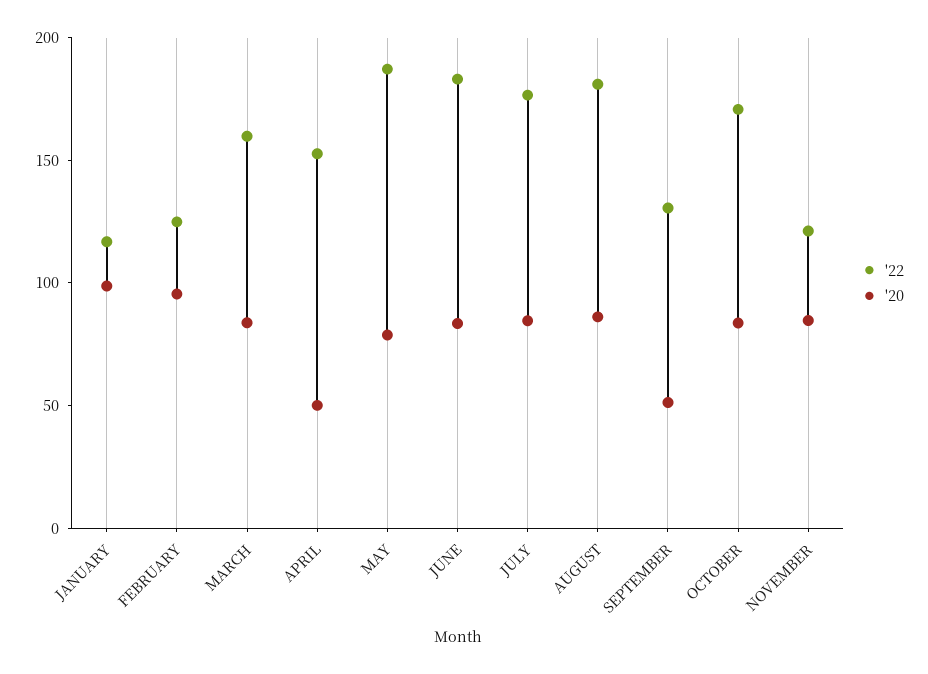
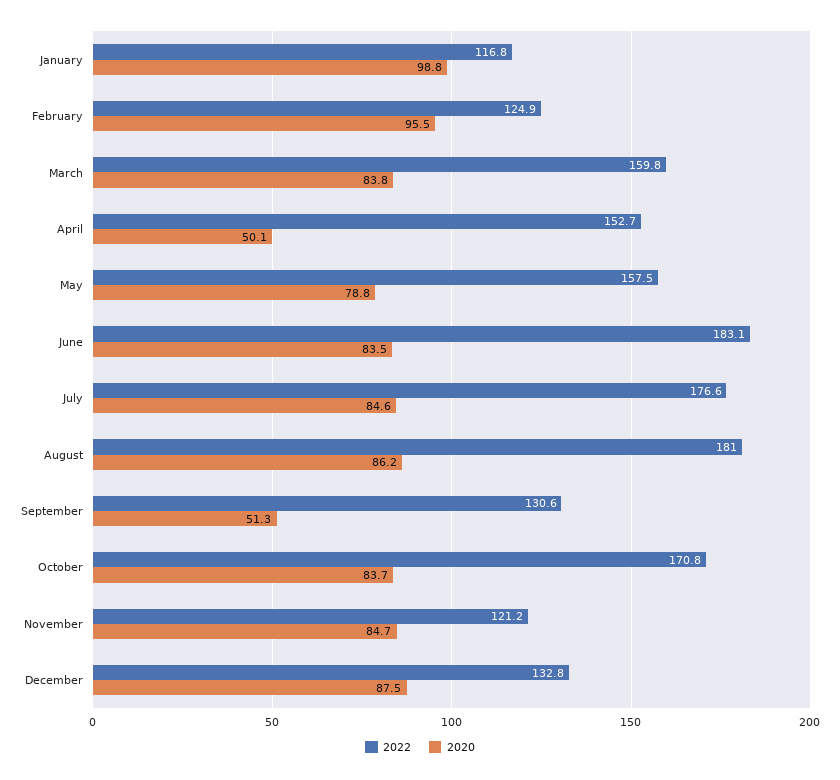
'22, MAY: 190 -> 157.5
'22, December: none -> 132.8
'20, December: none -> 87.5

